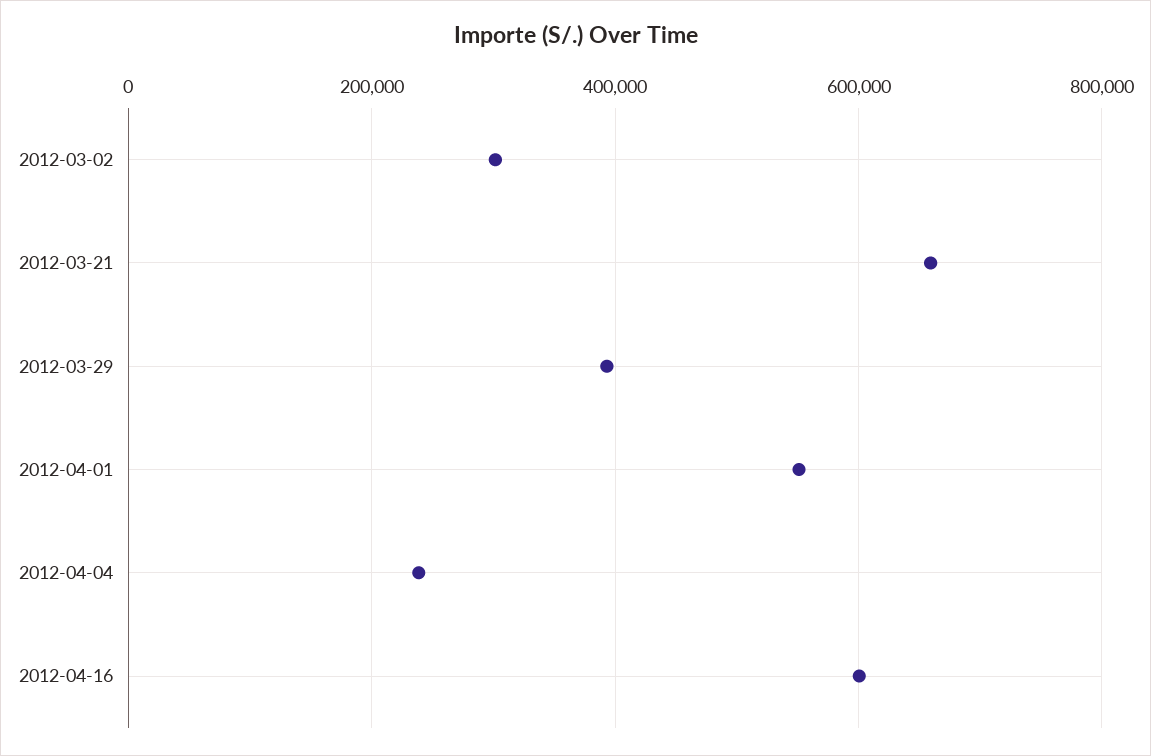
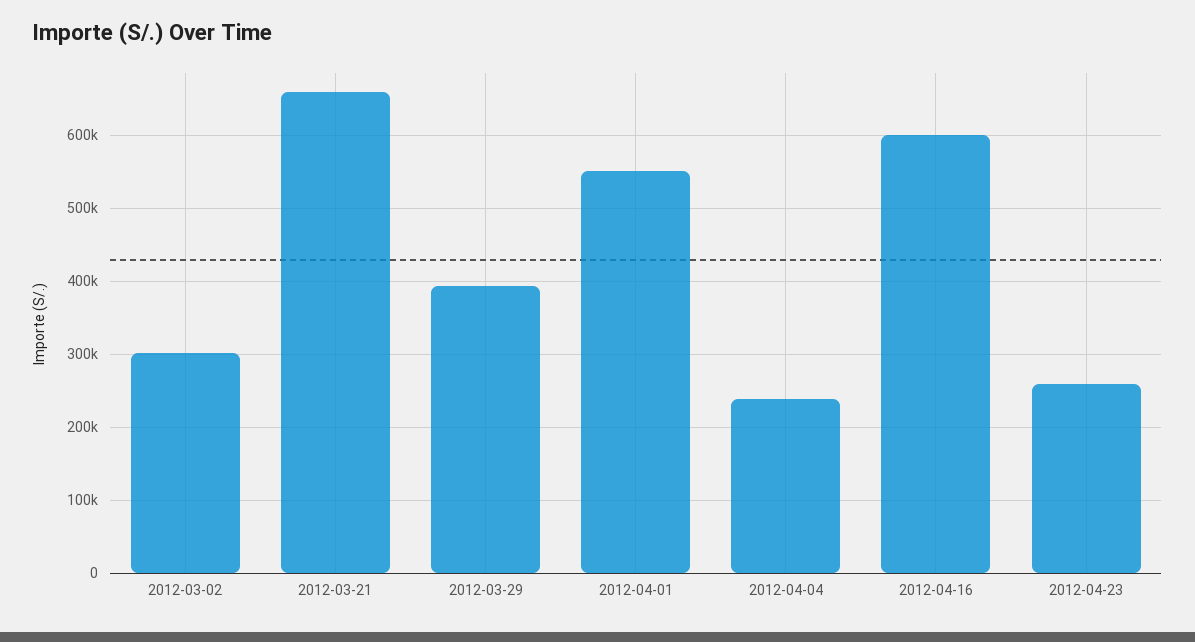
2012-04-23: none -> 260000

